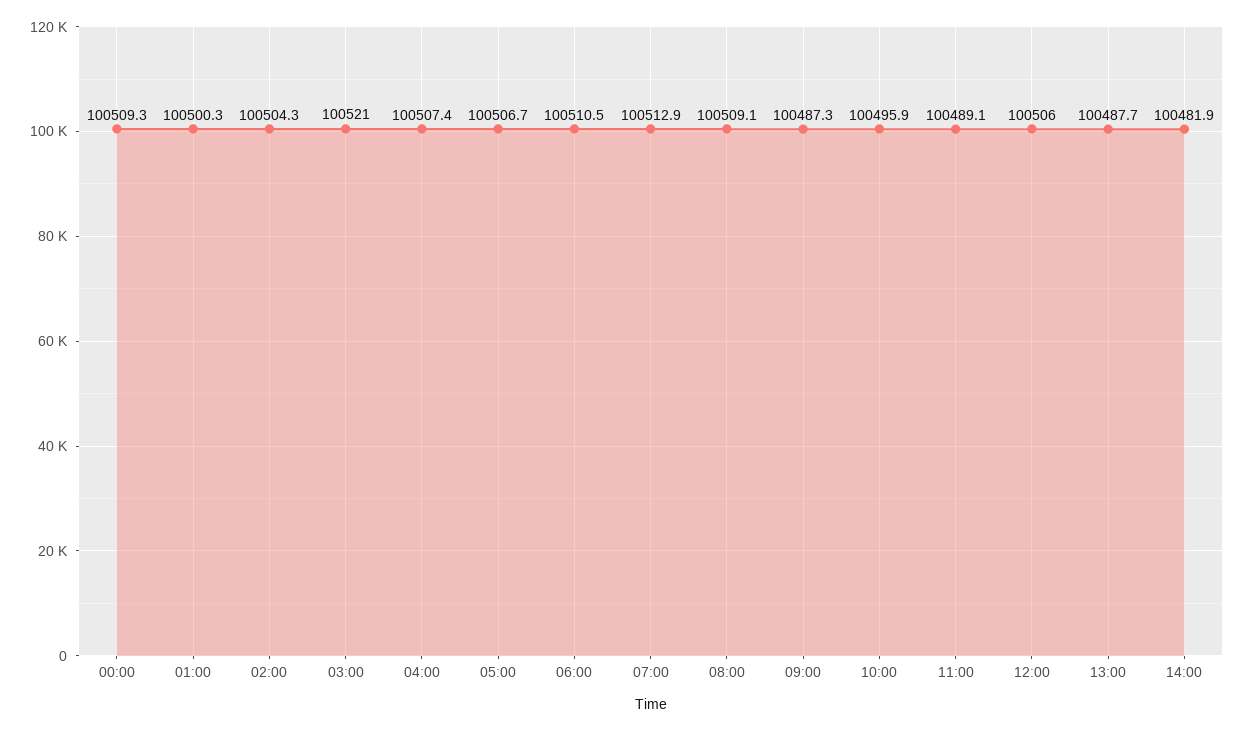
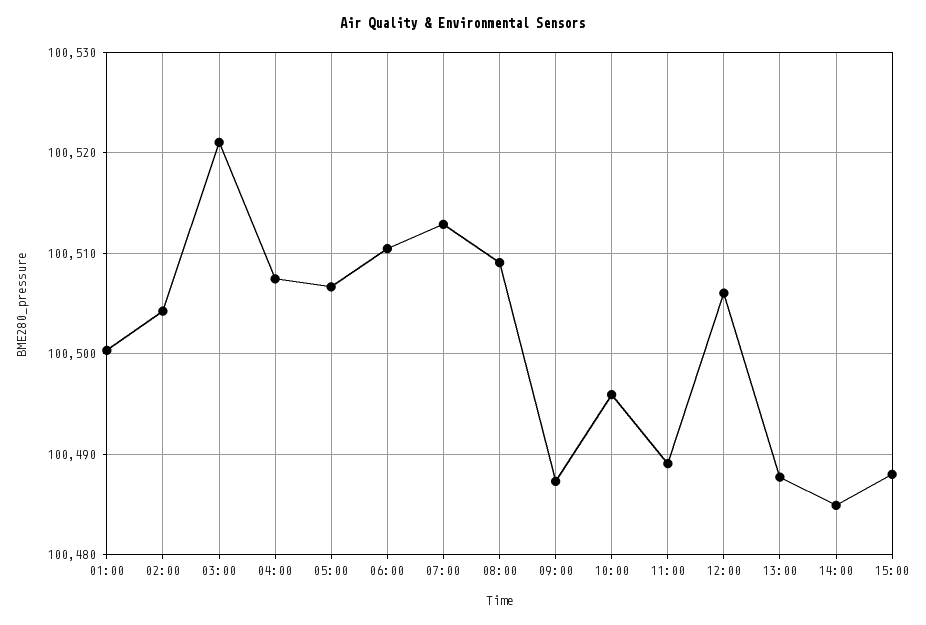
00:00: 100509.3 -> none
14:00: 100481.9 -> 100485
15:00: none -> 100488

